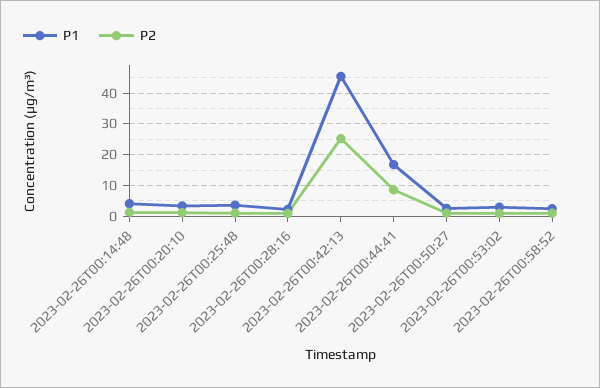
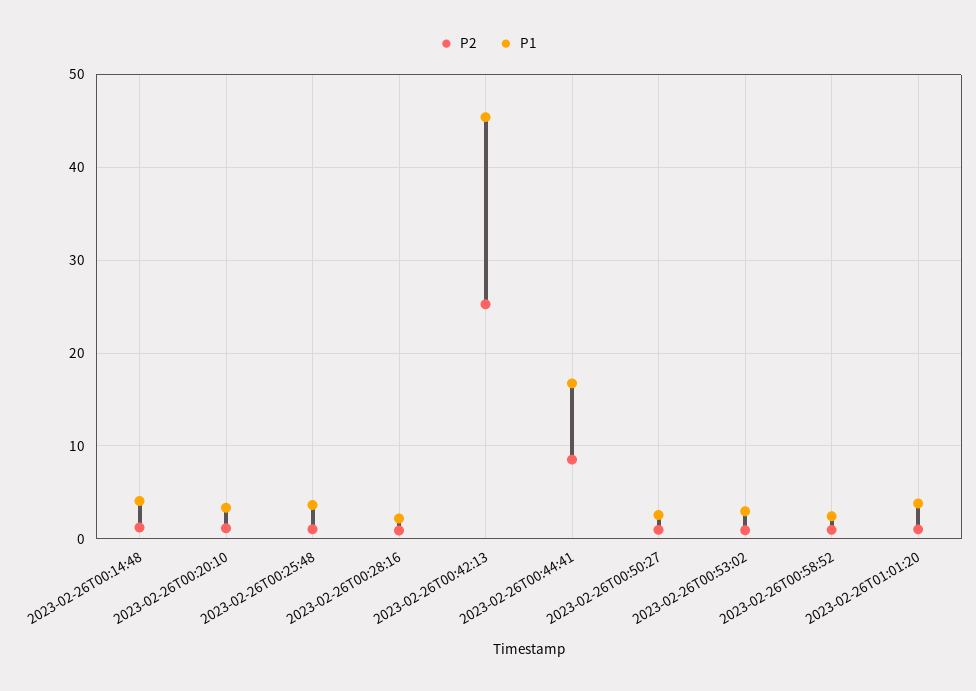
P2, 2023-02-26T01:01:20: none -> 1
P1, 2023-02-26T01:01:20: none -> 4

